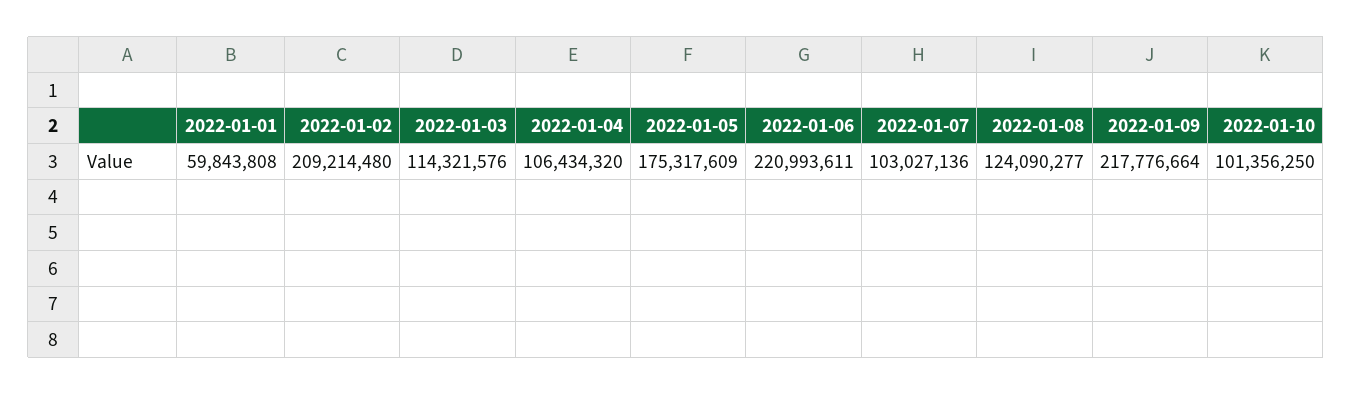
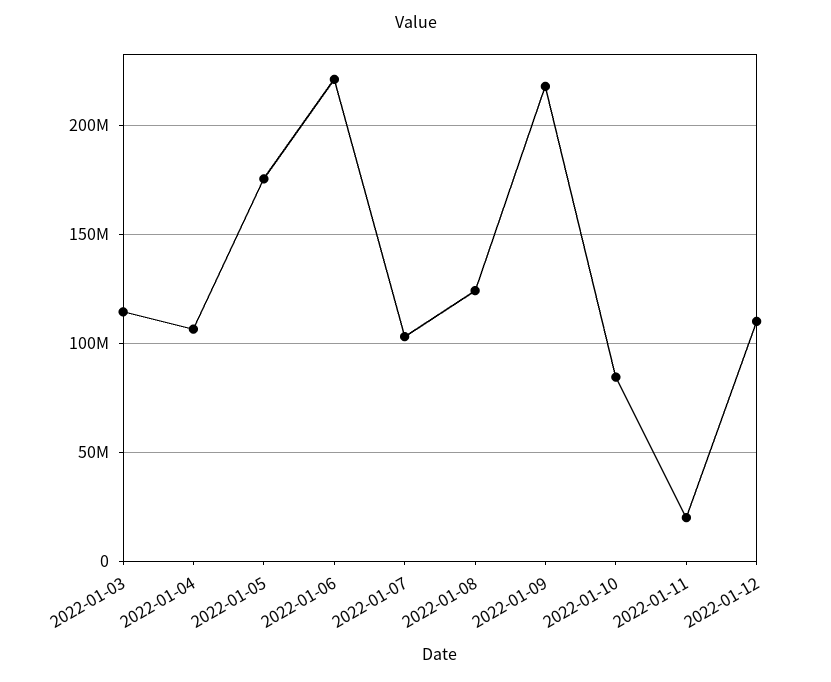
2022-01-01: 59843808 -> none
2022-01-02: 209214480 -> none
2022-01-10: 101356250 -> 85000000
2022-01-11: none -> 20000000
2022-01-12: none -> 110000000

